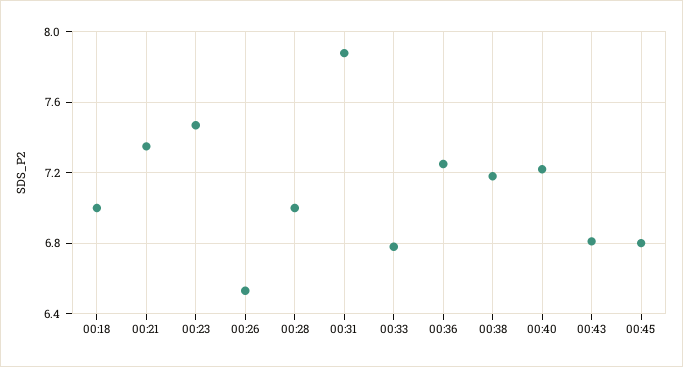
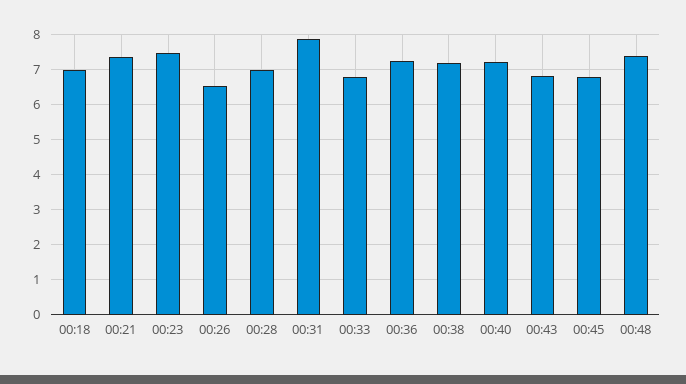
00:48: none -> 7.4

